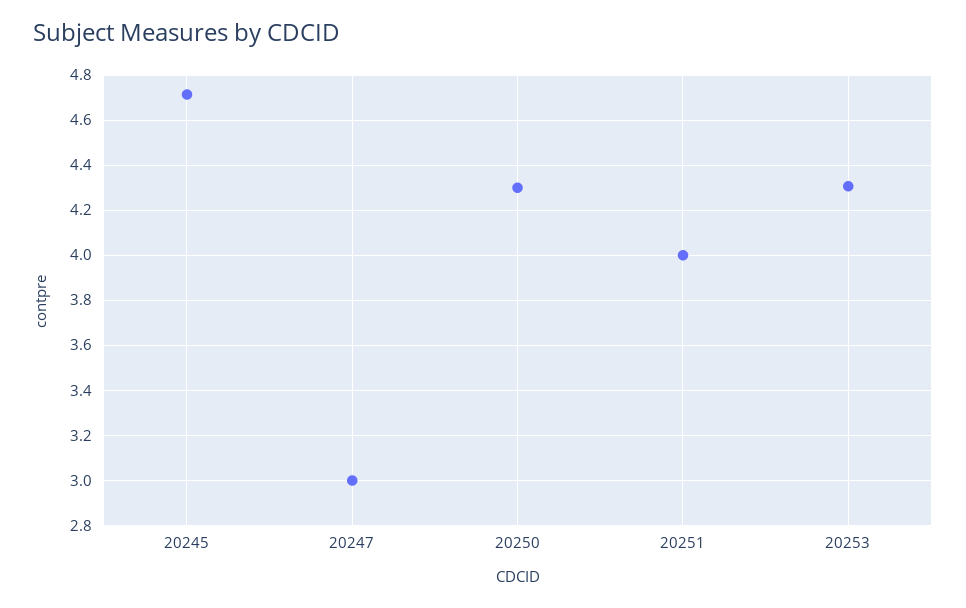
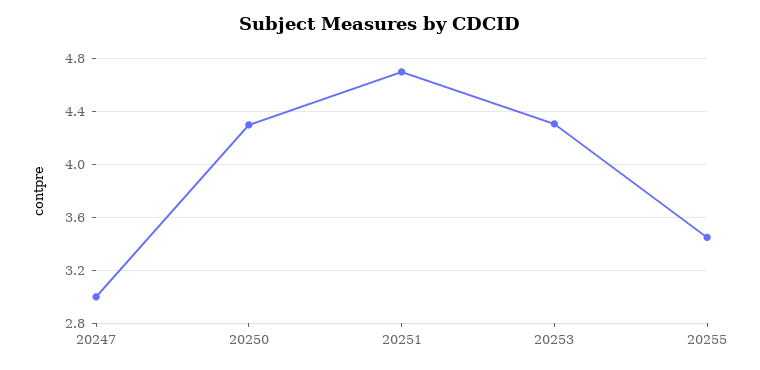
20245: 4.7 -> none
20251: 4 -> 4.7
20255: none -> 3.45

